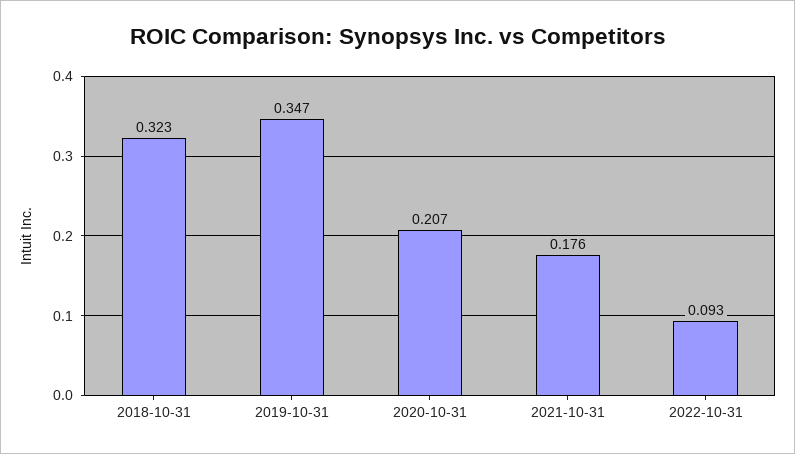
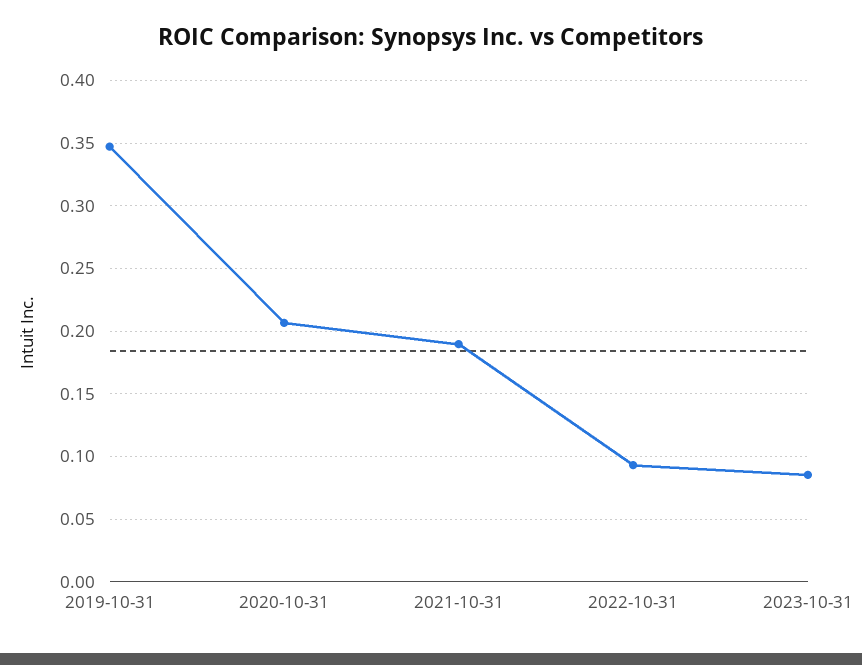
2018-10-31: 0.323 -> none
2021-10-31: 0.176 -> 0.19
2023-10-31: none -> 0.085

